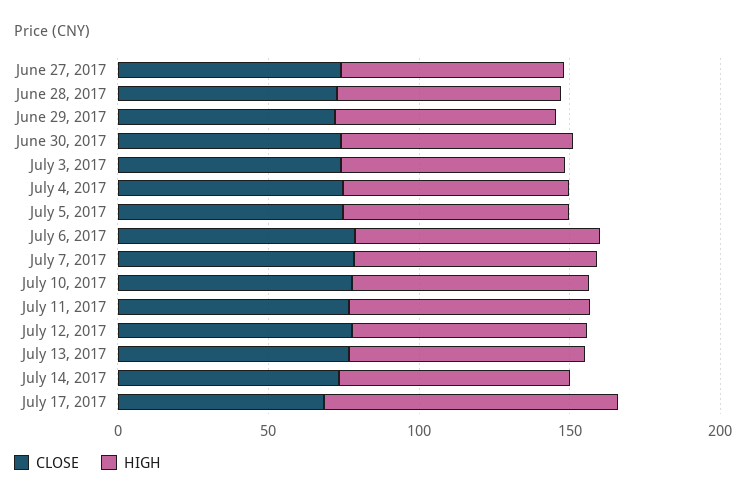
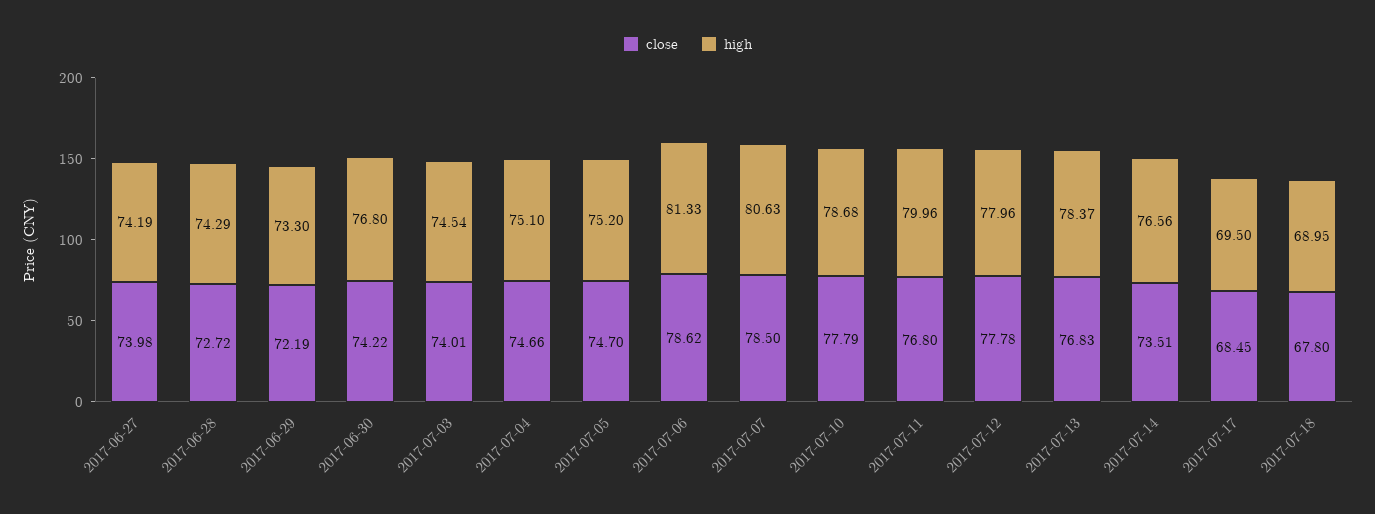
HIGH, July 17, 2017: 100 -> 69.5
CLOSE, 2017-07-18: none -> 67.8
HIGH, 2017-07-18: none -> 68.95

